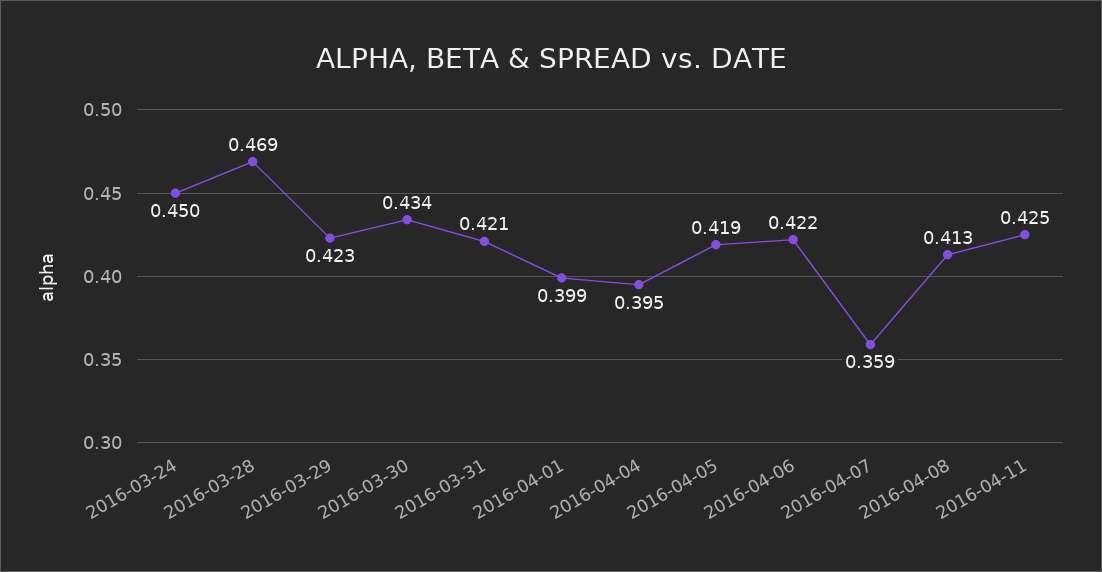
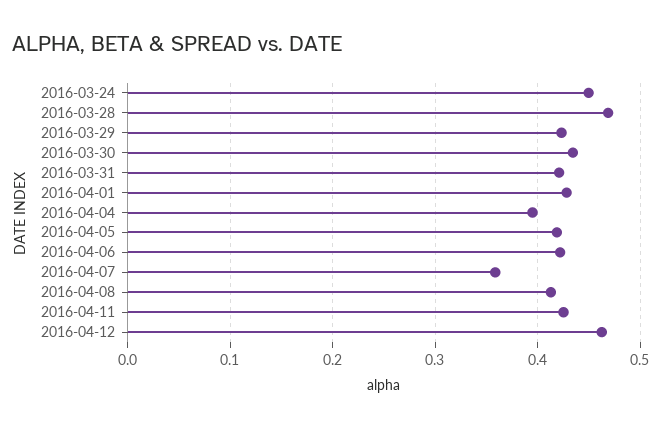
2016-04-01: 0.399 -> 0.43
2016-04-12: none -> 0.46

